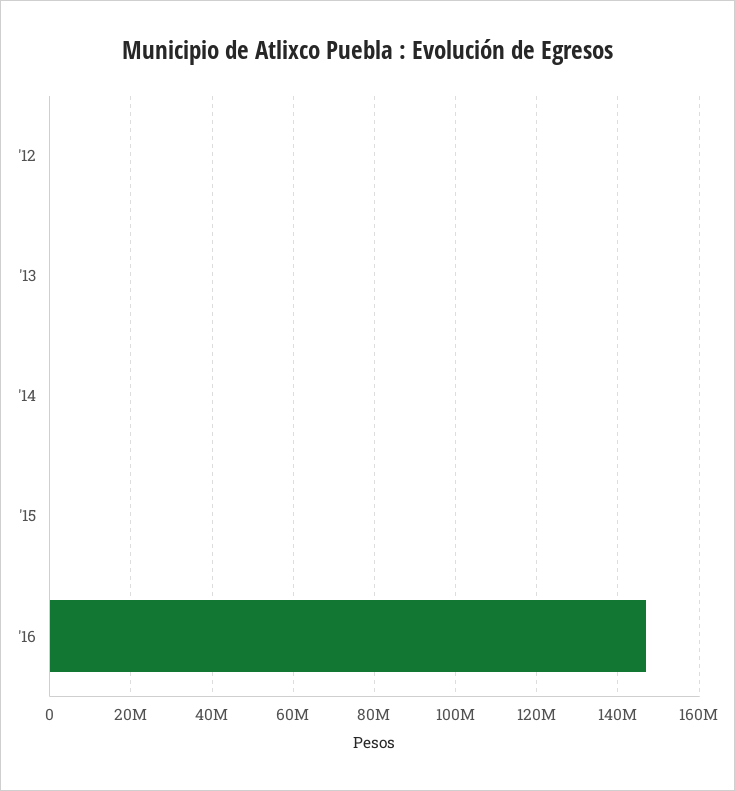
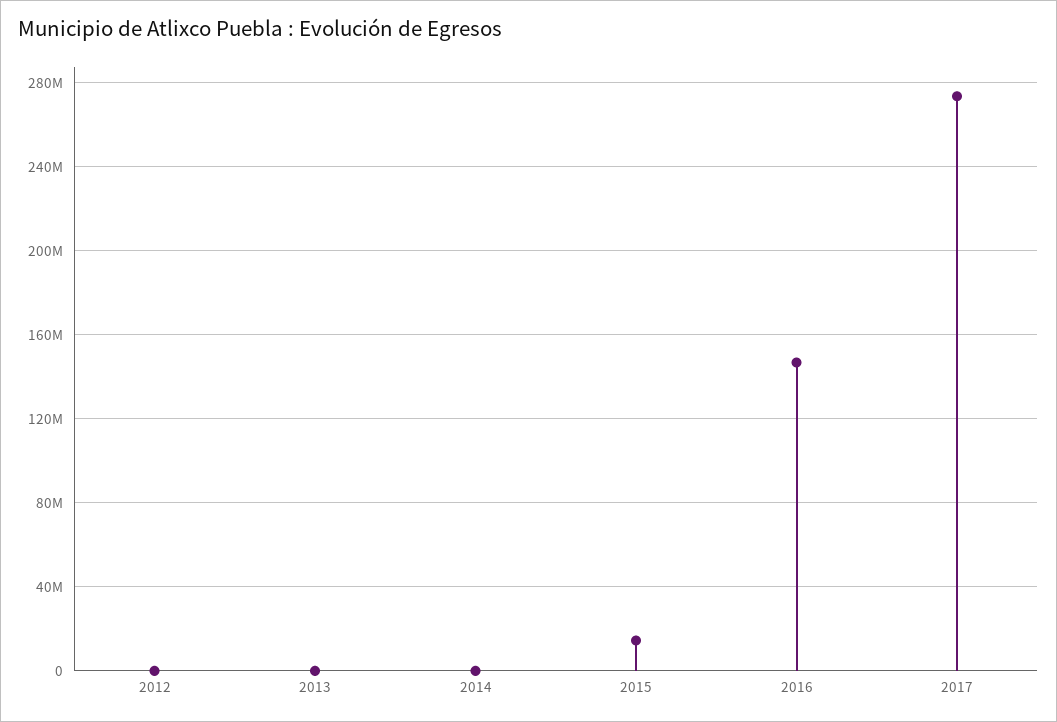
'15: 0 -> 15000000
2017: none -> 275000000

